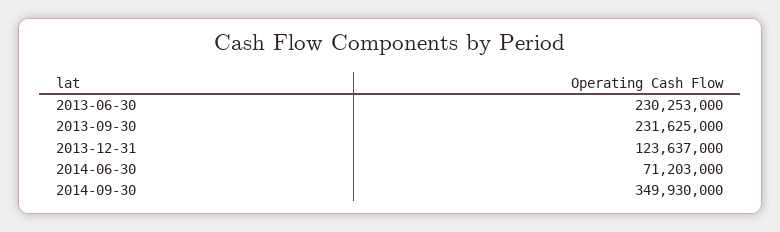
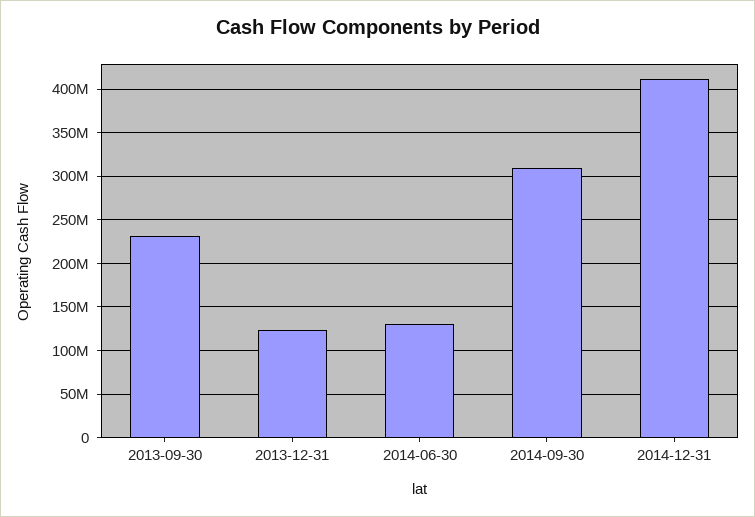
2013-06-30: 230253000 -> none
2014-06-30: 71203000 -> 130000000
2014-09-30: 349930000 -> 310000000
2014-12-31: none -> 410000000

